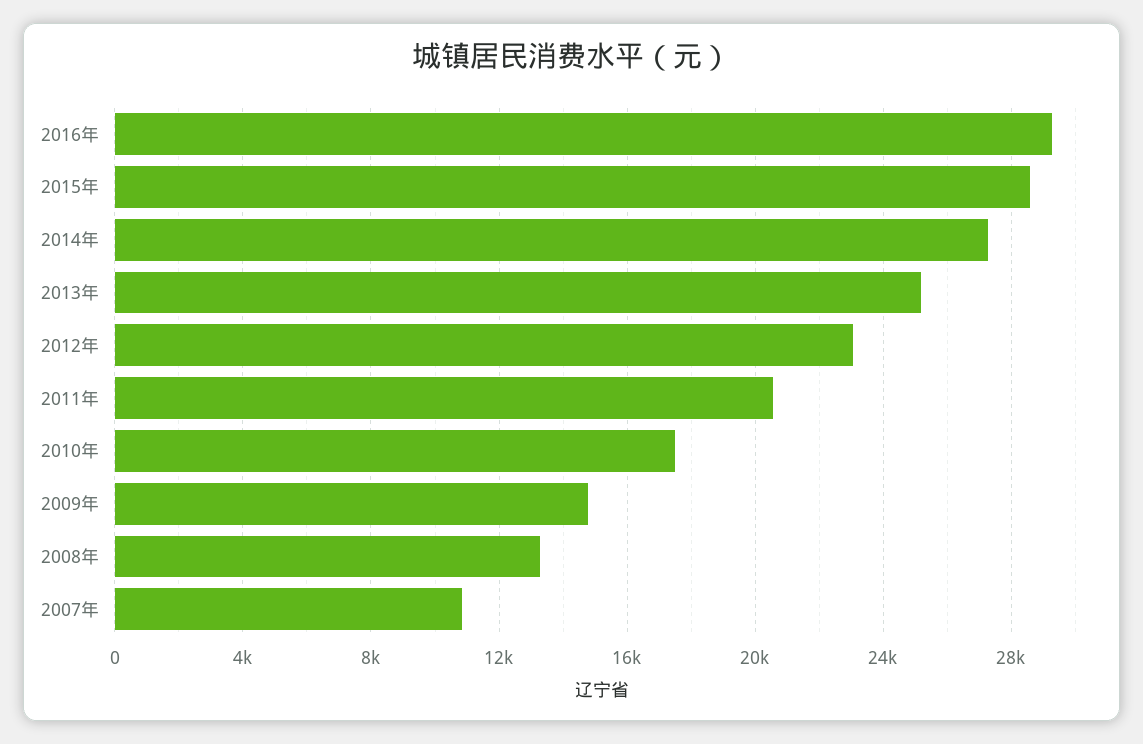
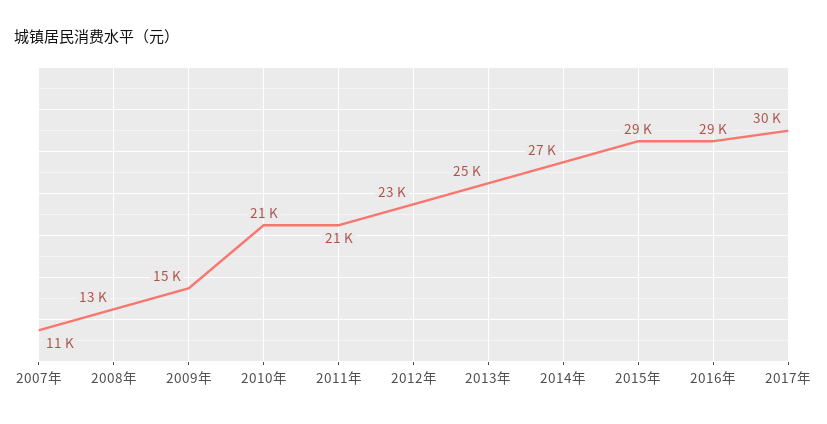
2010年: 17500 -> 21000
2017年: none -> 30000

